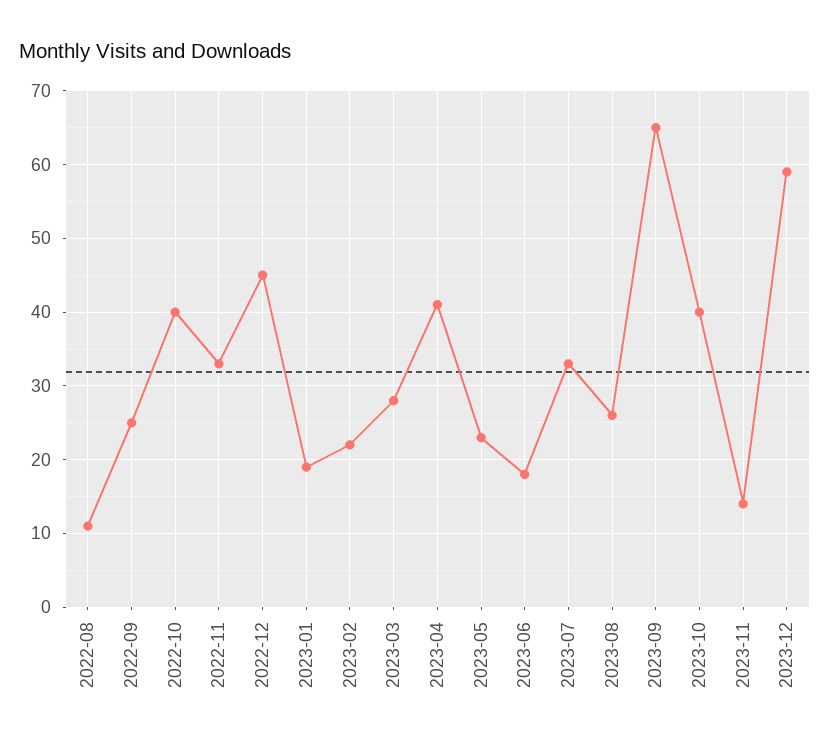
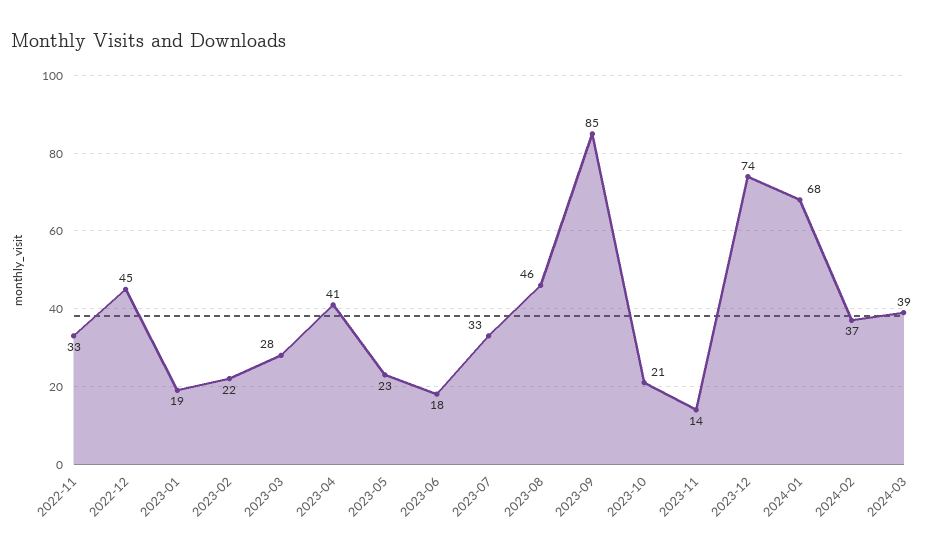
2022-08: 11 -> none
2022-09: 25 -> none
2022-10: 40 -> none
2023-08: 26 -> 46
2023-09: 65 -> 85
2023-10: 40 -> 21
2023-12: 59 -> 74
2024-01: none -> 68
2024-02: none -> 37
2024-03: none -> 39

